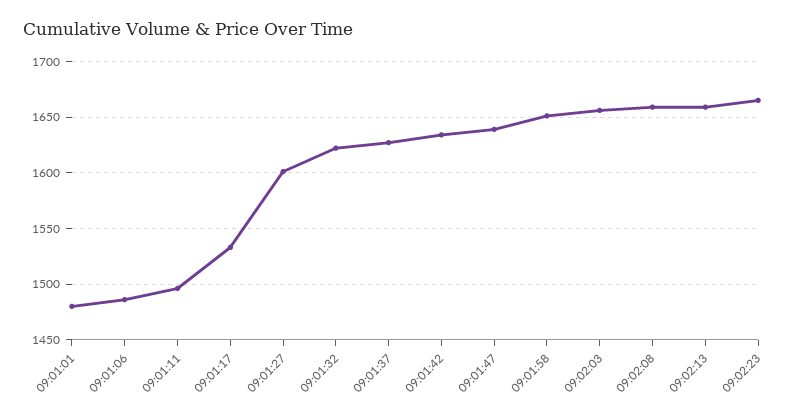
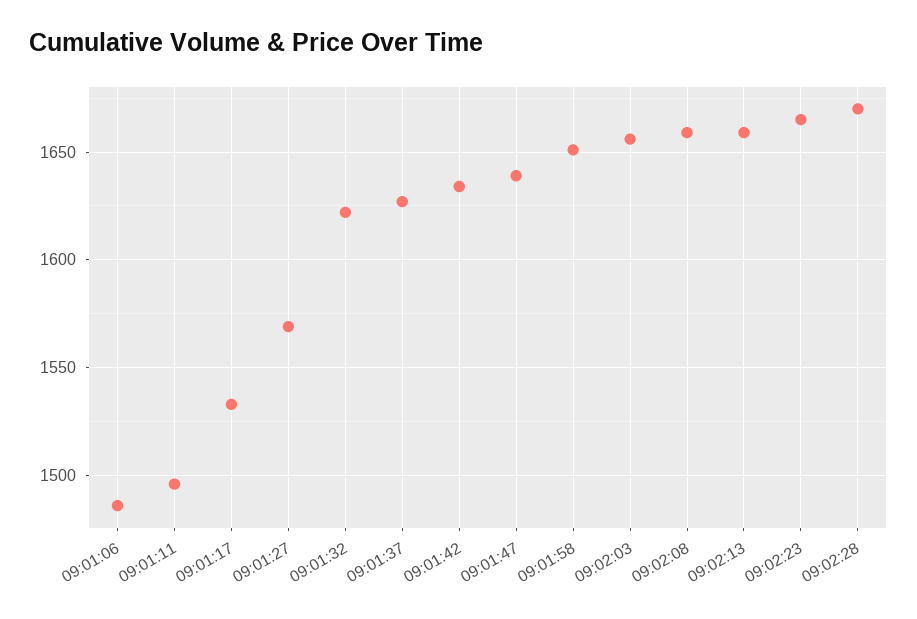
09:01:01: 1480 -> none
09:01:27: 1600 -> 1570
09:02:28: none -> 1670

